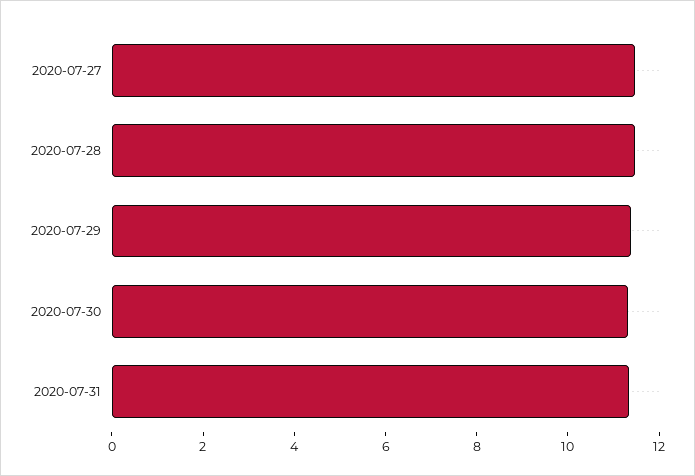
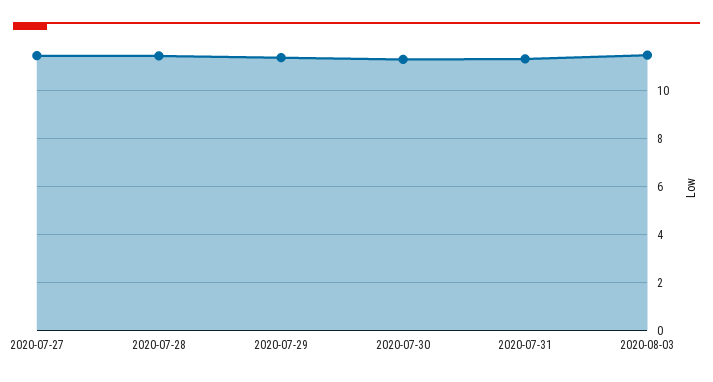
2020-08-03: none -> 11.5

